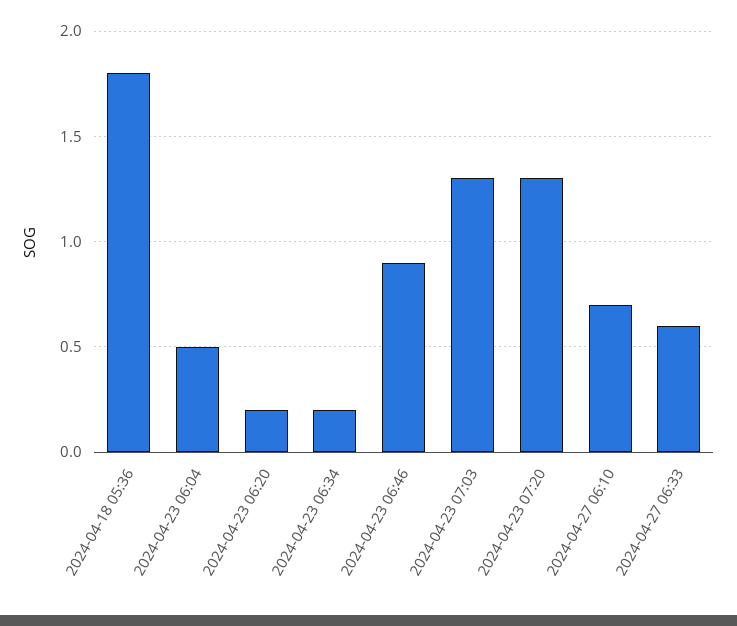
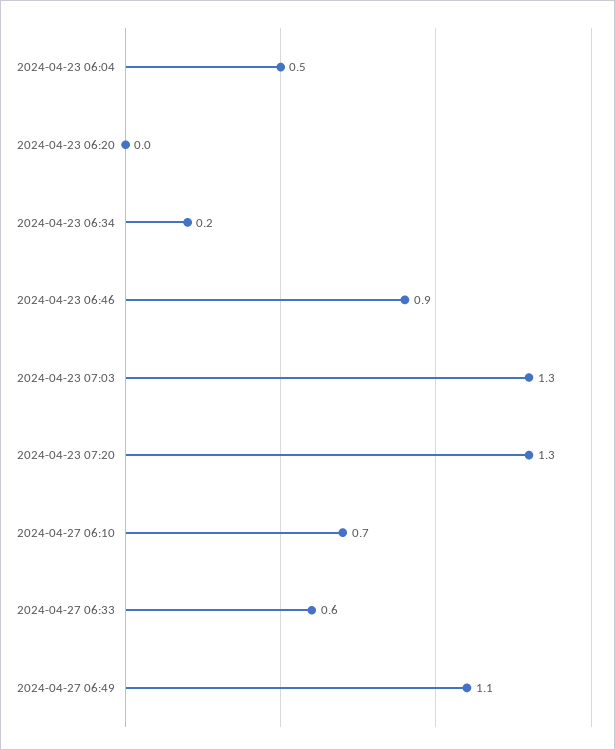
2024-04-18 05:36: 1.8 -> none
2024-04-23 06:20: 0.2 -> 0
2024-04-27 06:49: none -> 1.1

